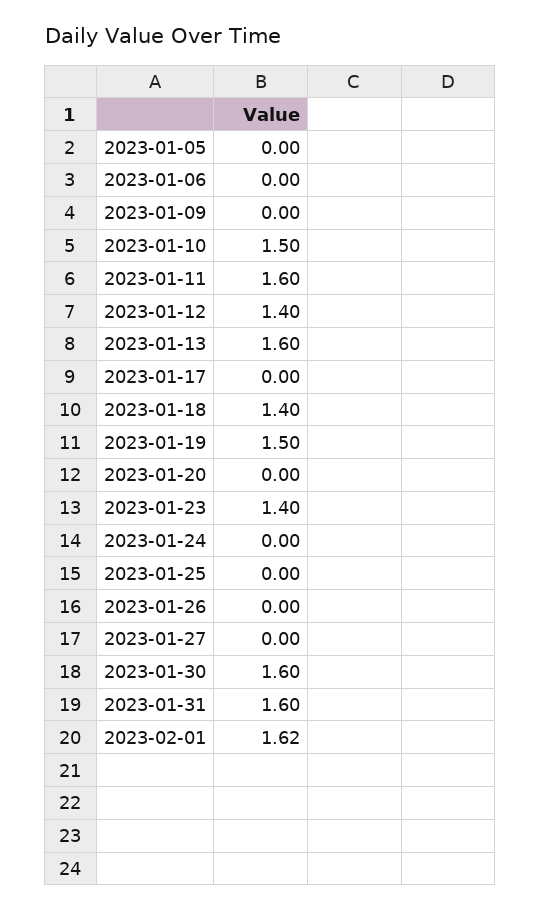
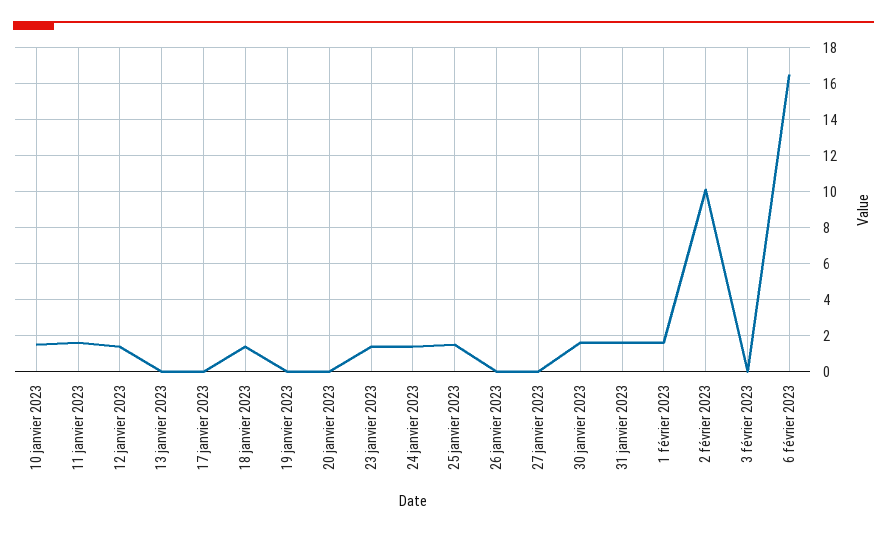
2023-01-05: 0 -> none
2023-01-06: 0 -> none
2023-01-09: 0 -> none
2023-01-13: 1.6 -> 0
2023-01-19: 1.5 -> 0
2023-01-24: 0 -> 1.5
2023-01-25: 0 -> 1.5
2 février 2023: none -> 10
3 février 2023: none -> 0
6 février 2023: none -> 16.5

